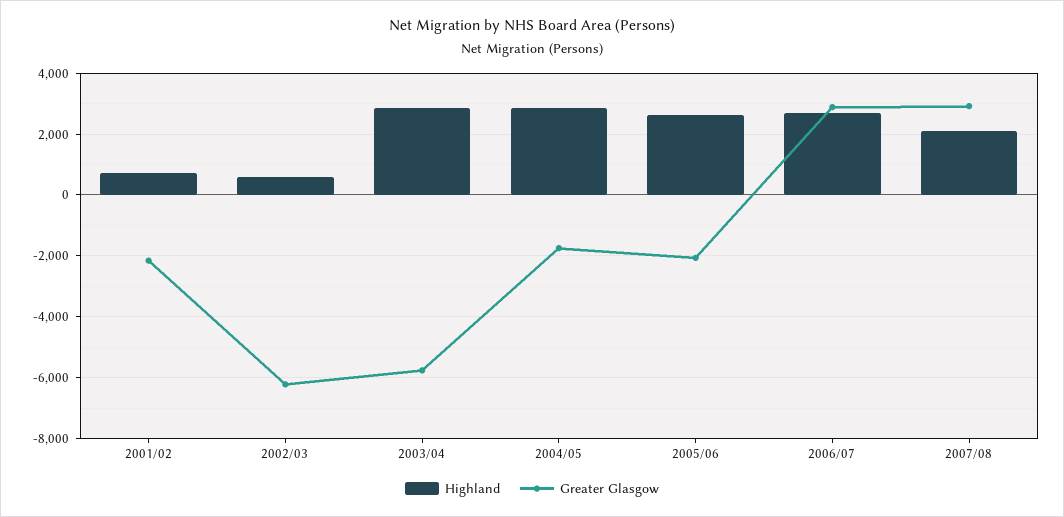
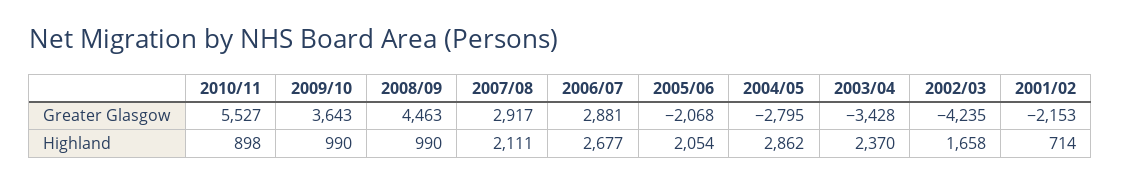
Highland, 2002/03: 600 -> 1658
Greater Glasgow, 2002/03: -6200 -> -4235
Highland, 2003/04: 2800 -> 2370
Greater Glasgow, 2003/04: -5800 -> -3428
Greater Glasgow, 2004/05: -1800 -> -2795
Highland, 2005/06: 2600 -> 2054
Greater Glasgow, 2010/11: none -> 5527
Greater Glasgow, 2009/10: none -> 3643
Greater Glasgow, 2008/09: none -> 4463
Highland, 2010/11: none -> 898
Highland, 2009/10: none -> 990
Highland, 2008/09: none -> 990

